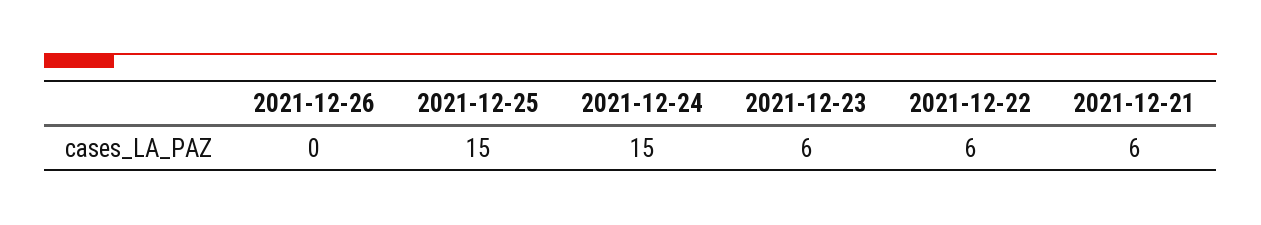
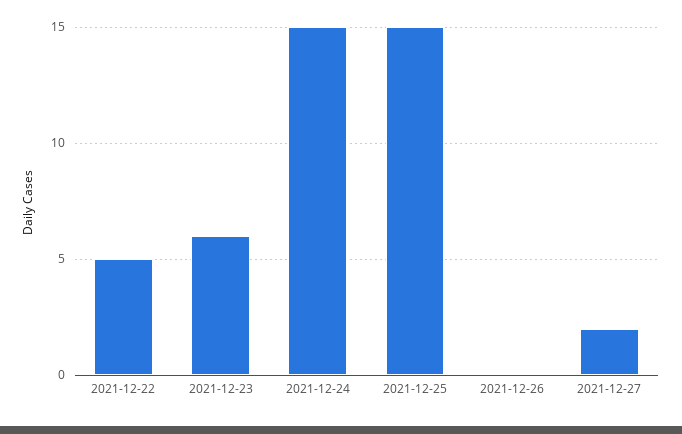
2021-12-22: 6 -> 5
2021-12-21: 6 -> none
2021-12-27: none -> 2

